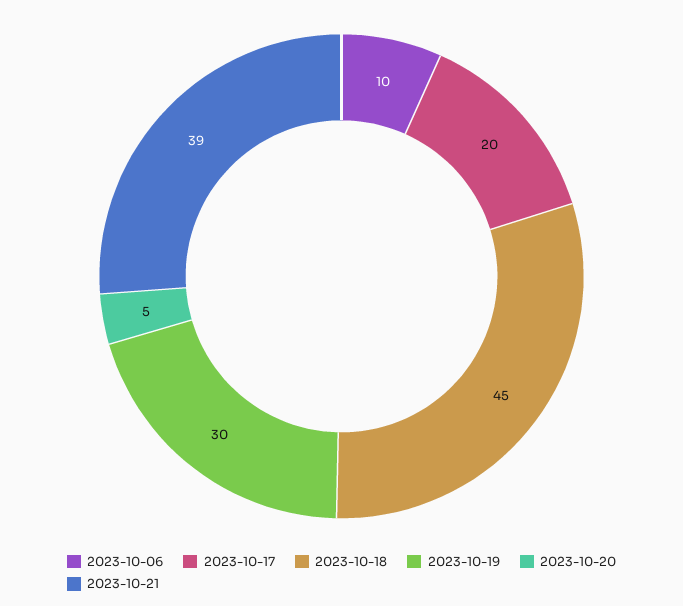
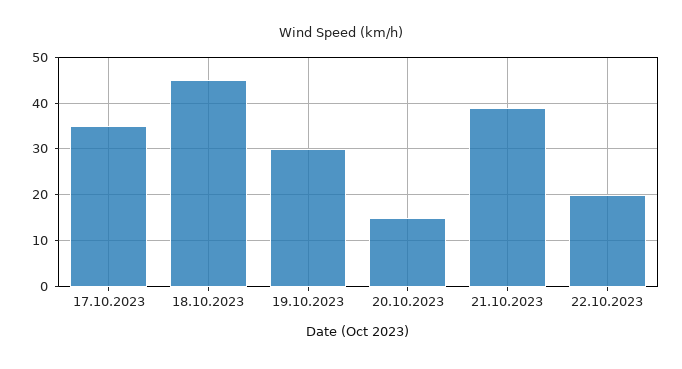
2023-10-06: 10 -> none
2023-10-17: 20 -> 35
2023-10-20: 5 -> 15
22.10.2023: none -> 20

